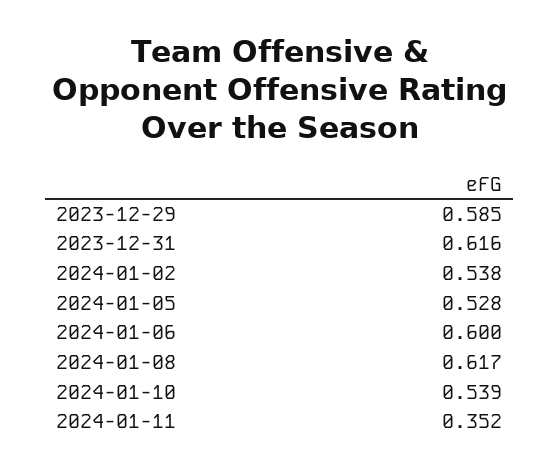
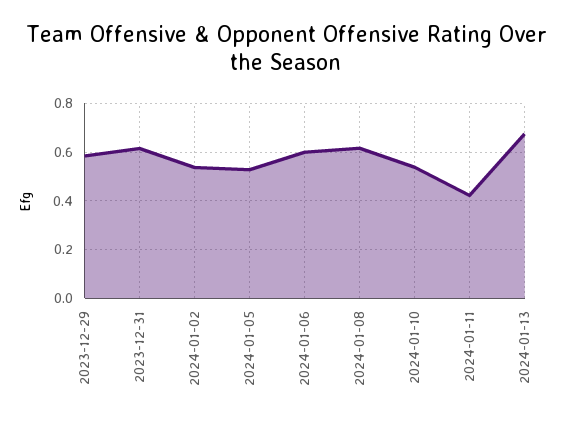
2024-01-11: 0.352 -> 0.425
2024-01-13: none -> 0.675

